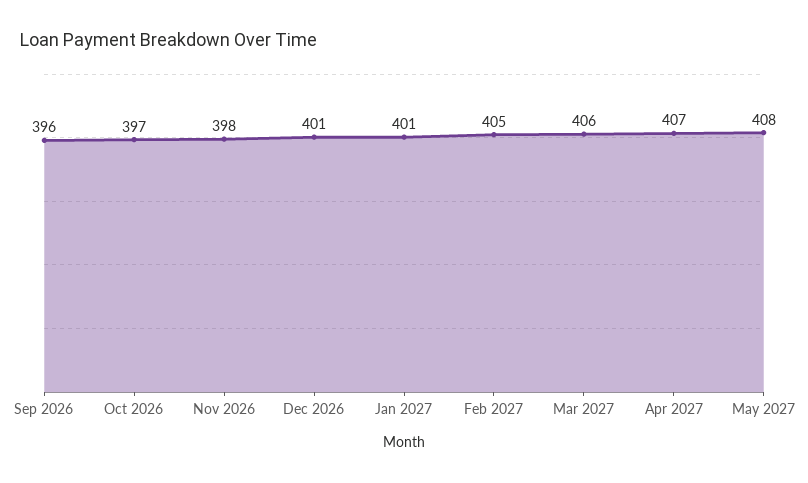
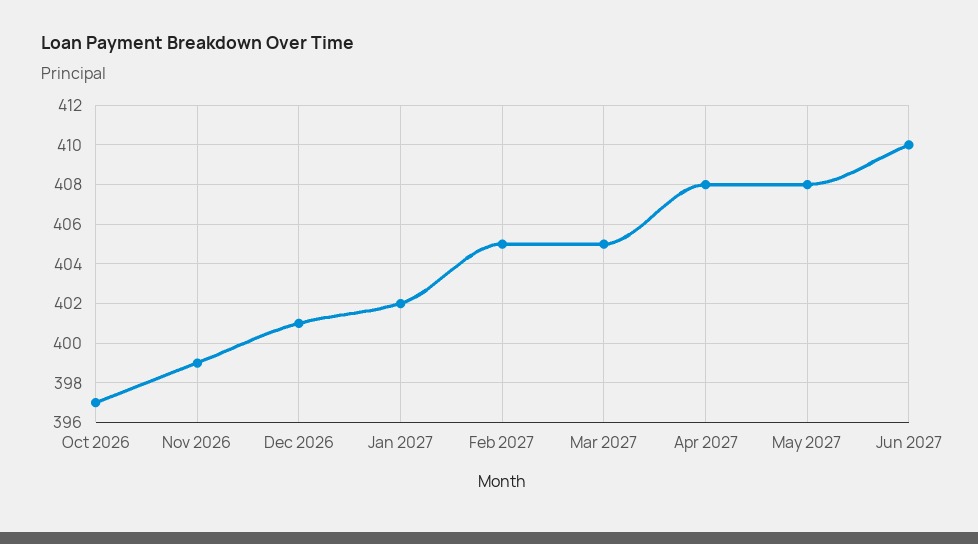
Sep 2026: 396 -> none
Nov 2026: 398 -> 399
Jan 2027: 401 -> 402
Mar 2027: 406 -> 405
Apr 2027: 407 -> 408
Jun 2027: none -> 410

